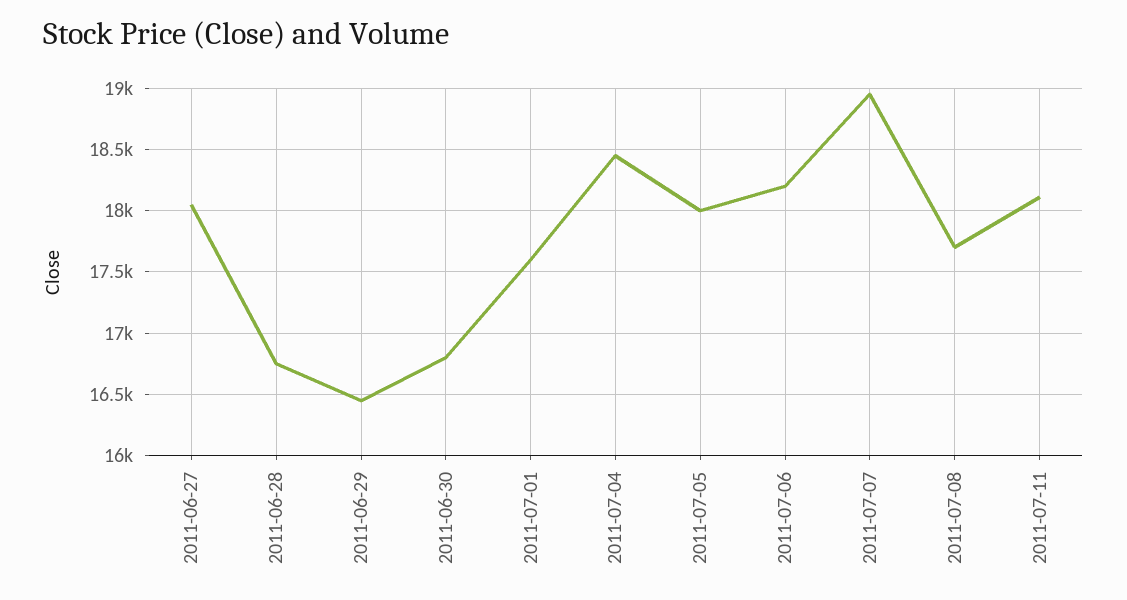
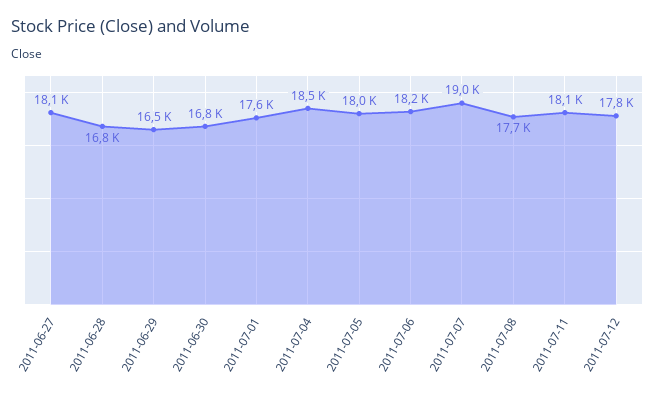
2011-07-12: none -> 17800

